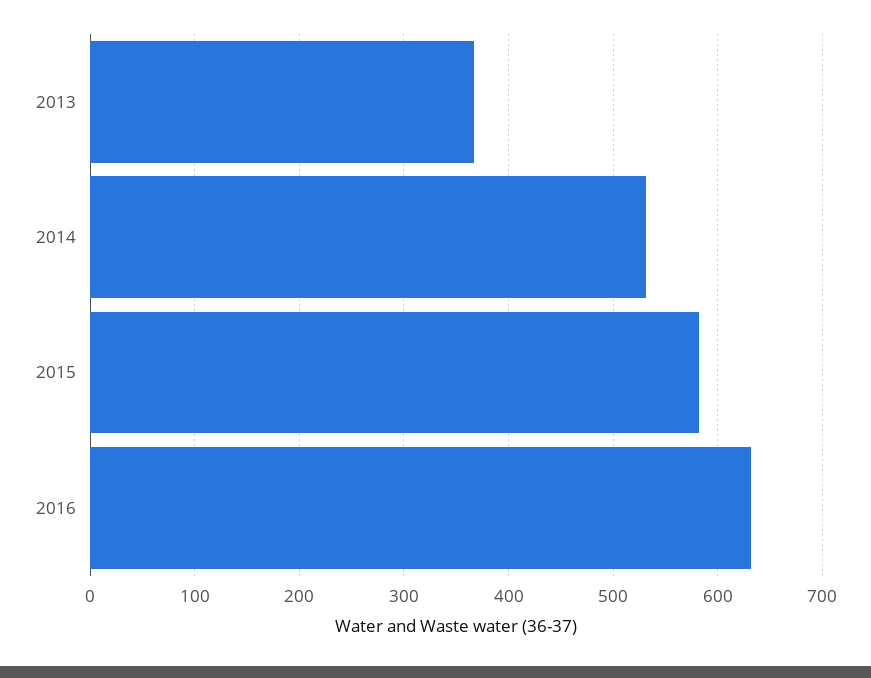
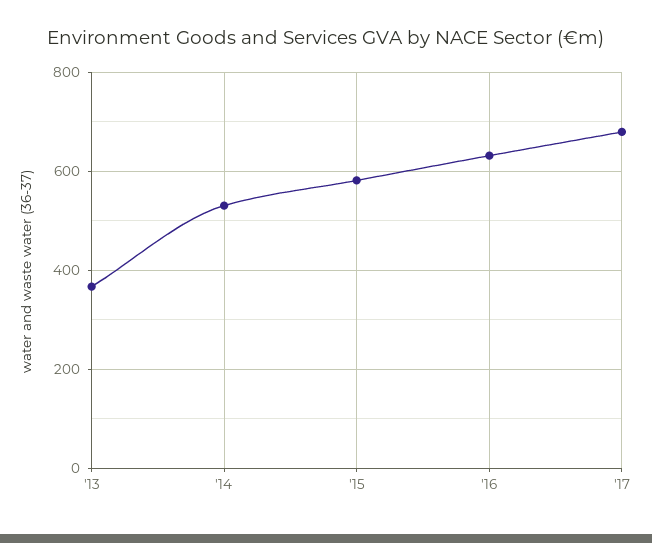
'17: none -> 680

